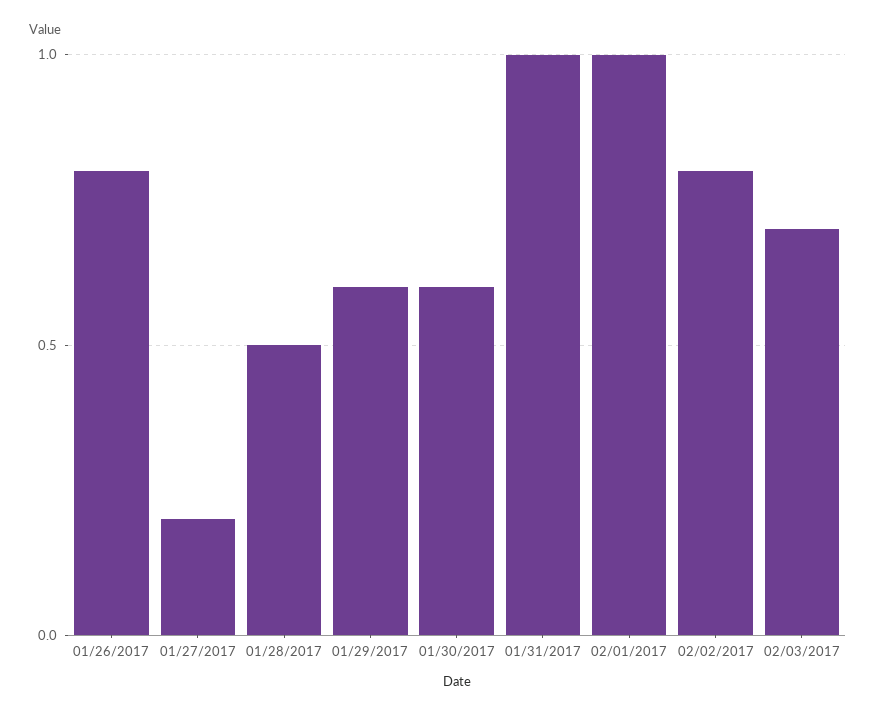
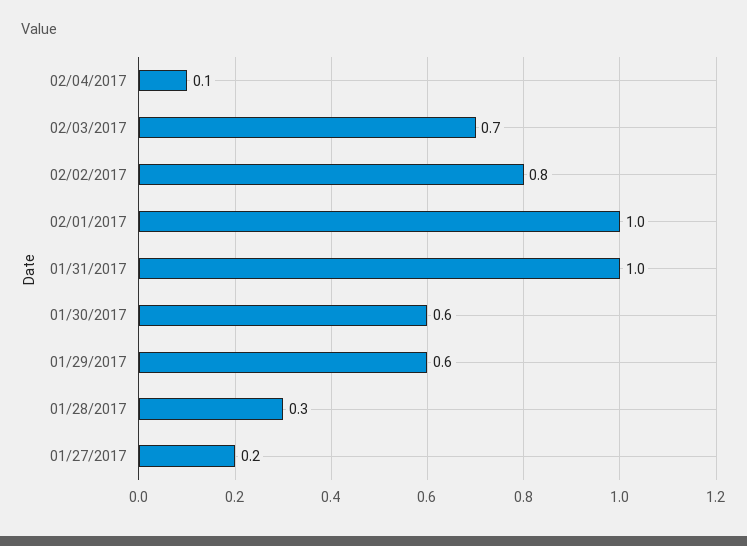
01/26/2017: 0.8 -> none
01/28/2017: 0.5 -> 0.3
02/04/2017: none -> 0.1

